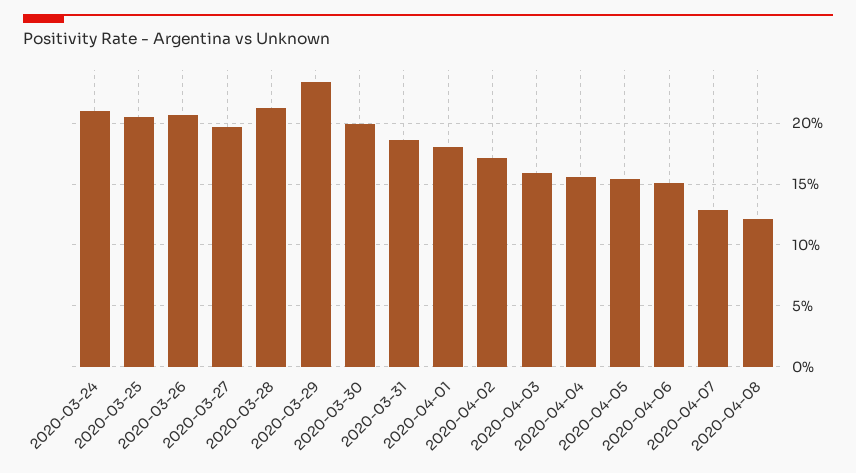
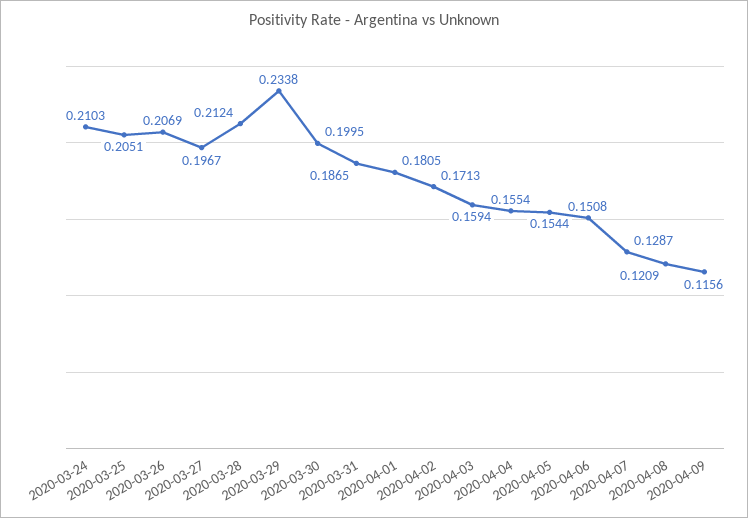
2020-04-09: none -> 0.1156

